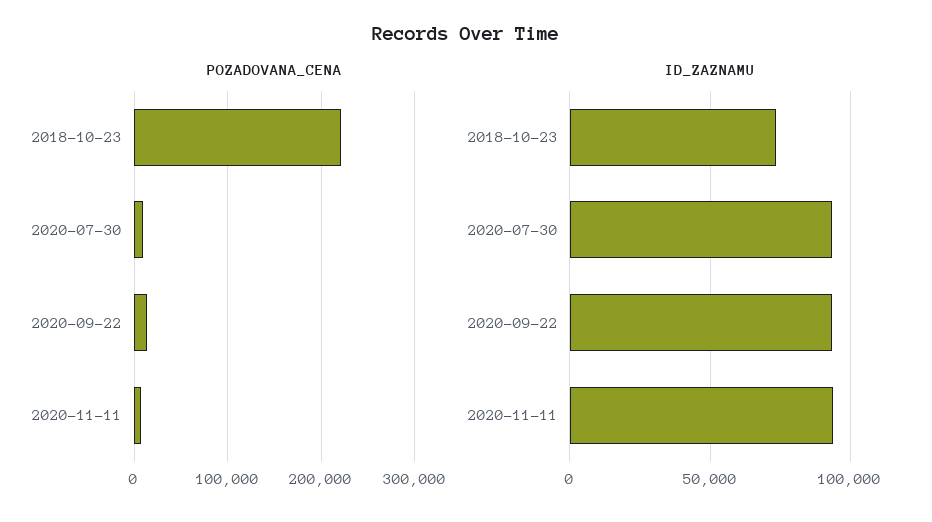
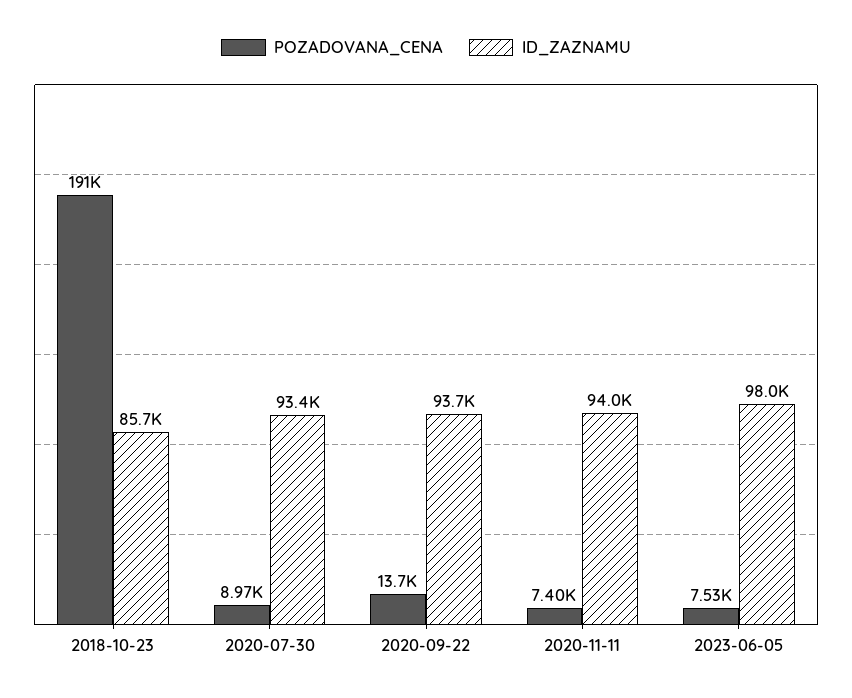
POZADOVANA_CENA, 2018-10-23: 220000 -> 191000
ID_ZAZNAMU, 2018-10-23: 75000 -> 85700
POZADOVANA_CENA, 2023-06-05: none -> 7530
ID_ZAZNAMU, 2023-06-05: none -> 98000

